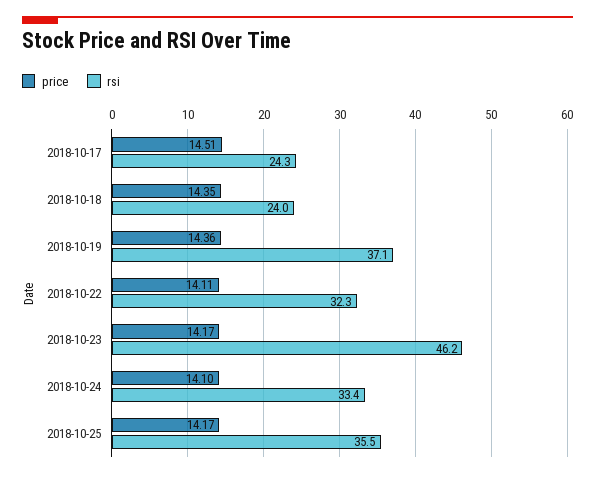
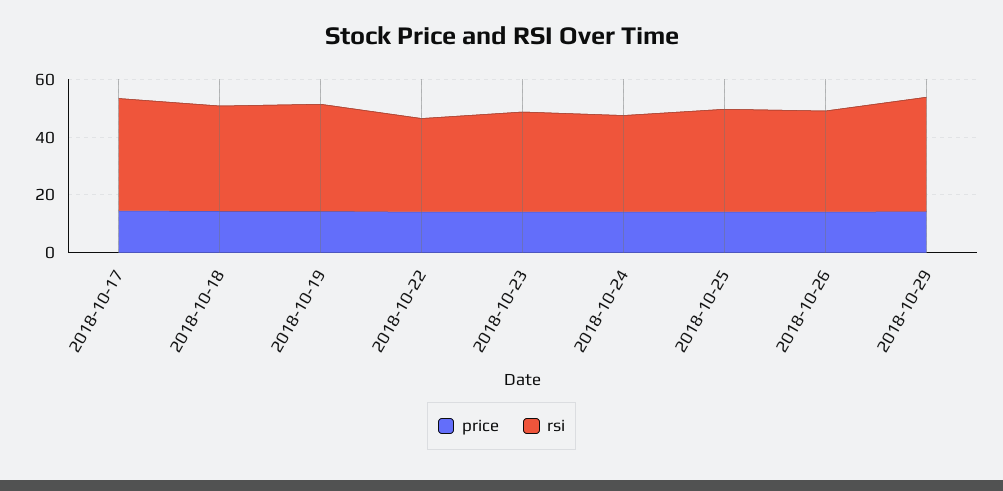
rsi, 2018-10-17: 24.3 -> 40
rsi, 2018-10-18: 24 -> 35
rsi, 2018-10-23: 46.2 -> 35
price, 2018-10-26: none -> 15
rsi, 2018-10-26: none -> 35
price, 2018-10-29: none -> 15
rsi, 2018-10-29: none -> 40

